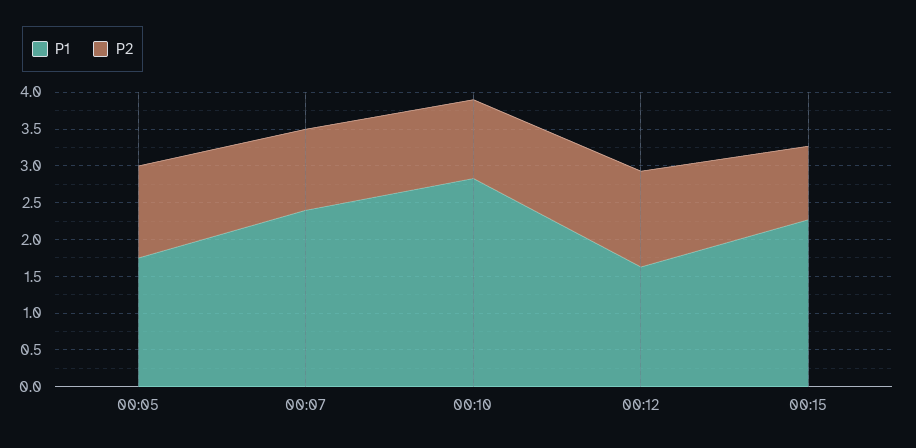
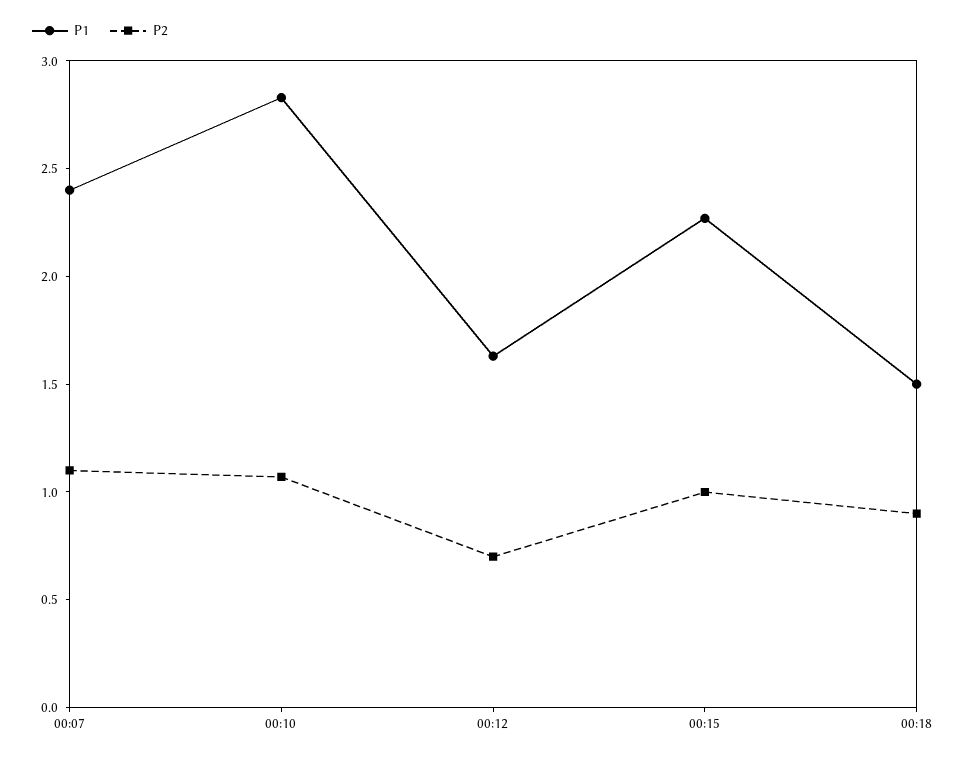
P1, 00:05: 1.75 -> none
P2, 00:05: 1.25 -> none
P2, 00:12: 1.25 -> 0.7
P1, 00:18: none -> 1.5
P2, 00:18: none -> 0.9

